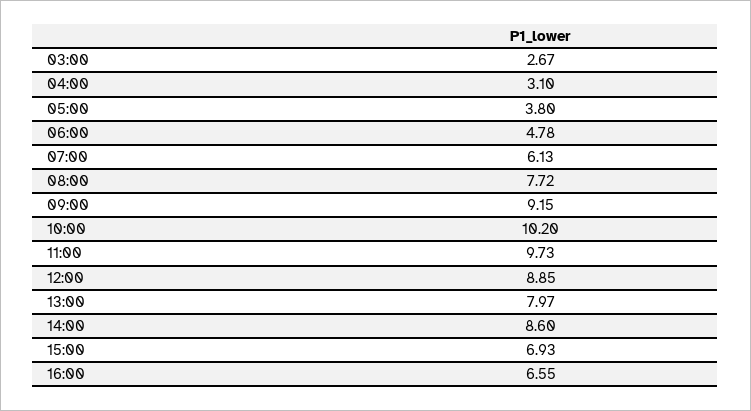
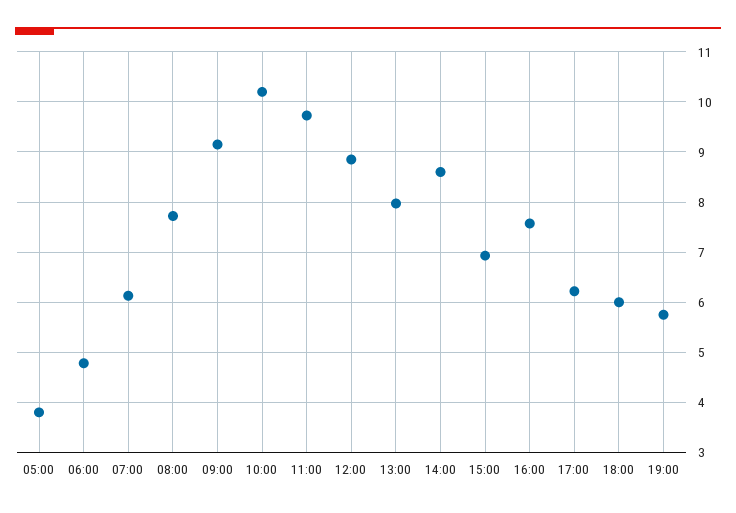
03:00: 2.67 -> none
04:00: 3.1 -> none
16:00: 6.55 -> 7.6
17:00: none -> 6.2
18:00: none -> 6
19:00: none -> 5.8

